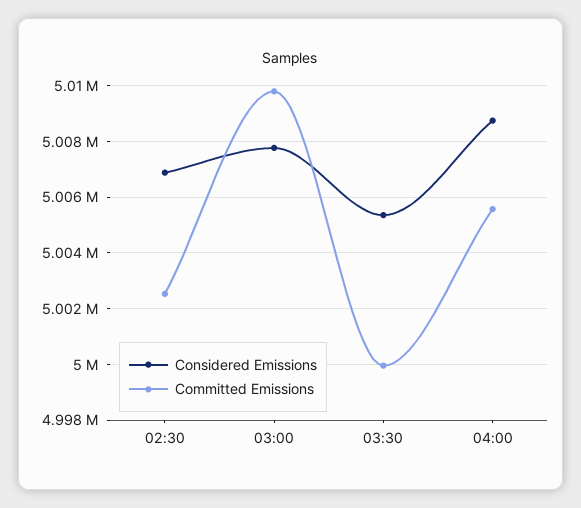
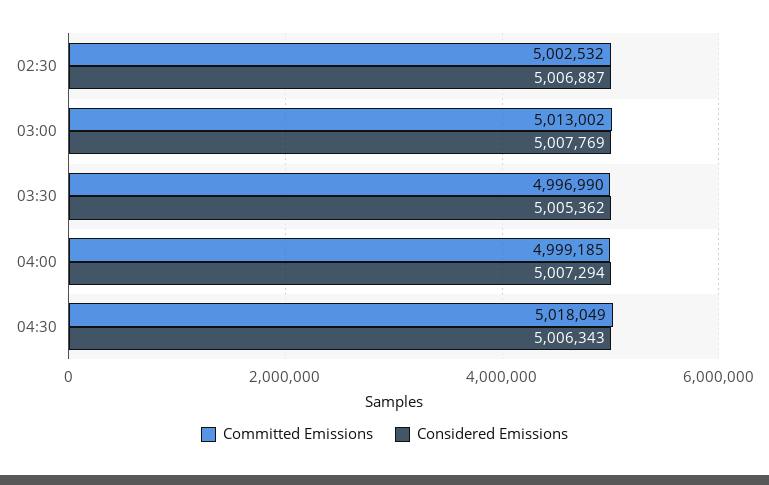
Committed Emissions, 03:00: 5009750 -> 5013002
Committed Emissions, 03:30: 5000000 -> 4996990
Considered Emissions, 04:00: 5008750 -> 5007294
Committed Emissions, 04:00: 5005500 -> 4999185
Committed Emissions, 04:30: none -> 5018049
Considered Emissions, 04:30: none -> 5006343

